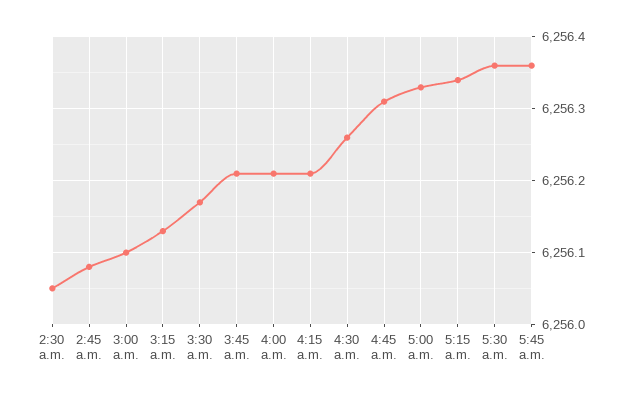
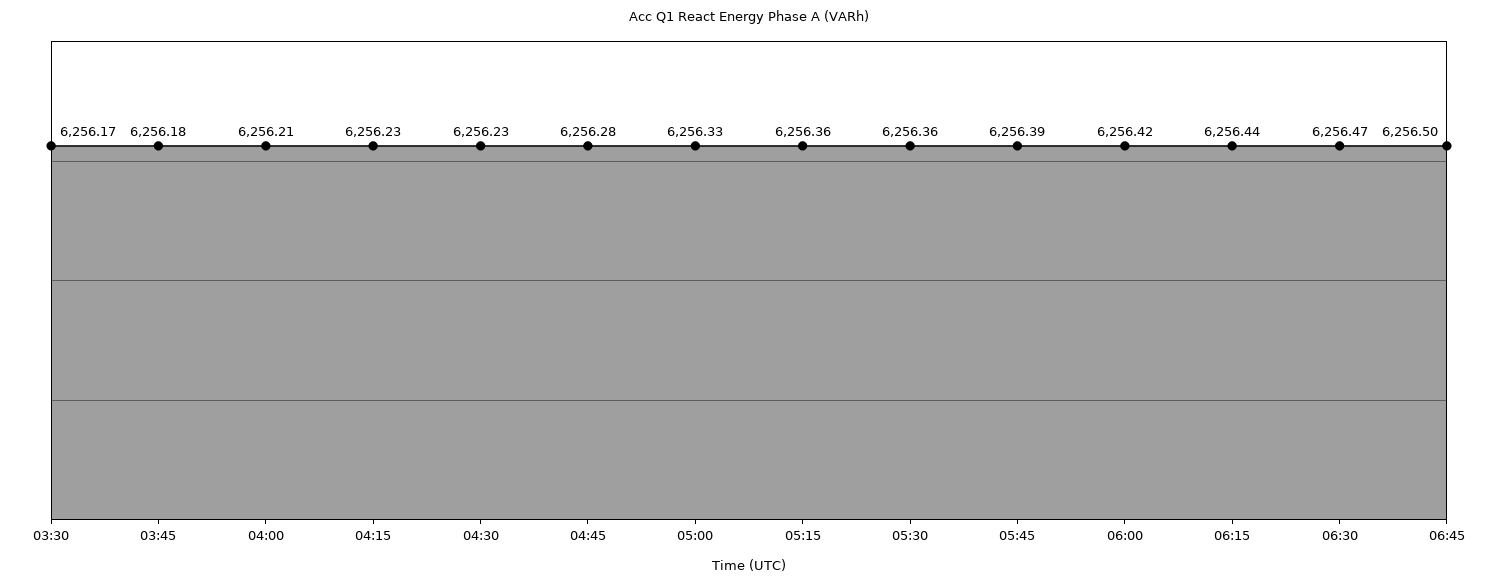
2:30 a.m.: 6256.05 -> none
2:45 a.m.: 6256.08 -> none
3:00 a.m.: 6256.1 -> none
3:15 a.m.: 6256.13 -> none
3:45 a.m.: 6256.21 -> 6256.18
4:15 a.m.: 6256.21 -> 6256.23
4:30 a.m.: 6256.26 -> 6256.23
4:45 a.m.: 6256.31 -> 6256.28
5:15 a.m.: 6256.34 -> 6256.36
5:45 a.m.: 6256.36 -> 6256.39
06:00: none -> 6256.42
06:15: none -> 6256.44
06:30: none -> 6256.47
06:45: none -> 6256.5

